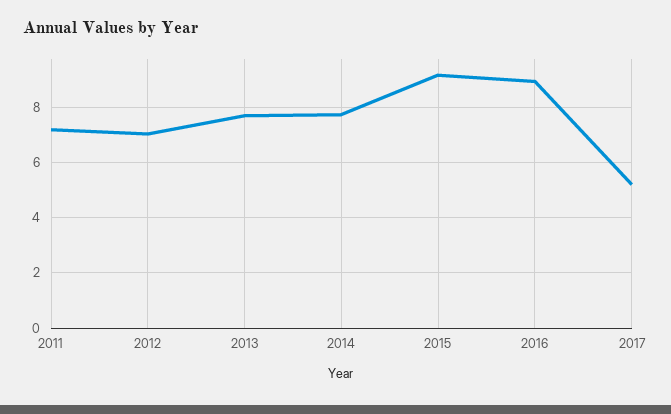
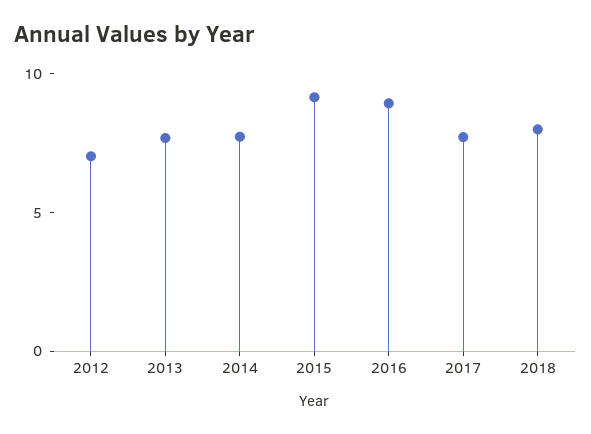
2011: 7.25 -> none
2017: 5.25 -> 8
2018: none -> 8

